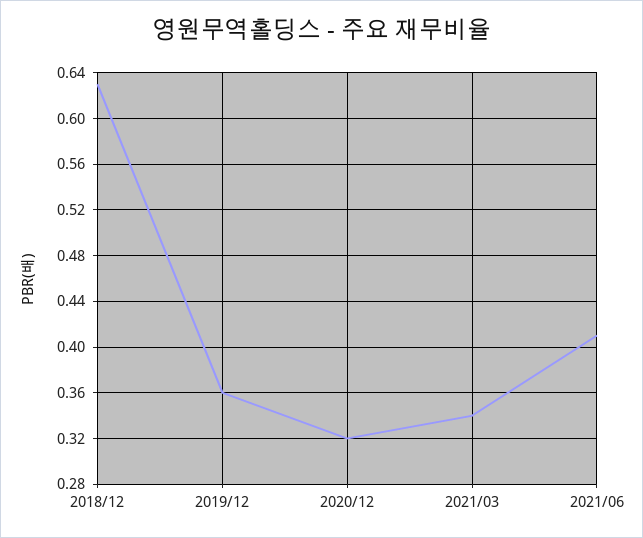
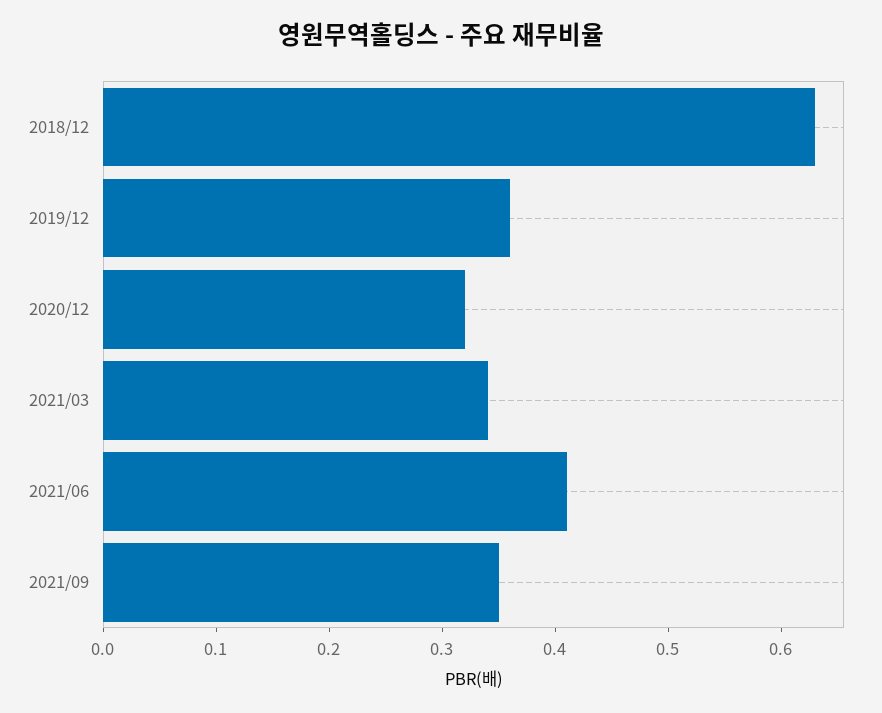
2021/09: none -> 0.35

